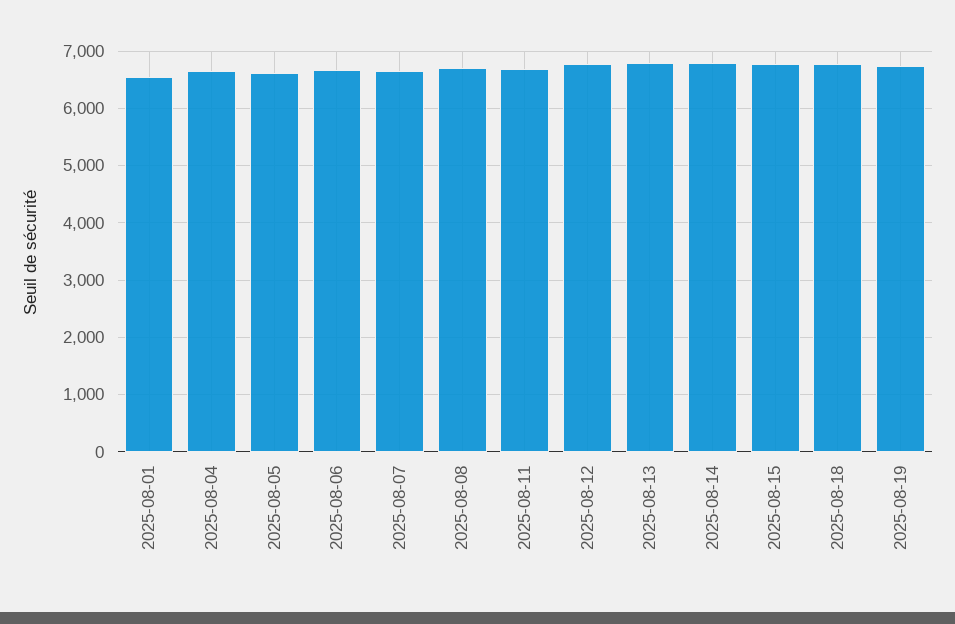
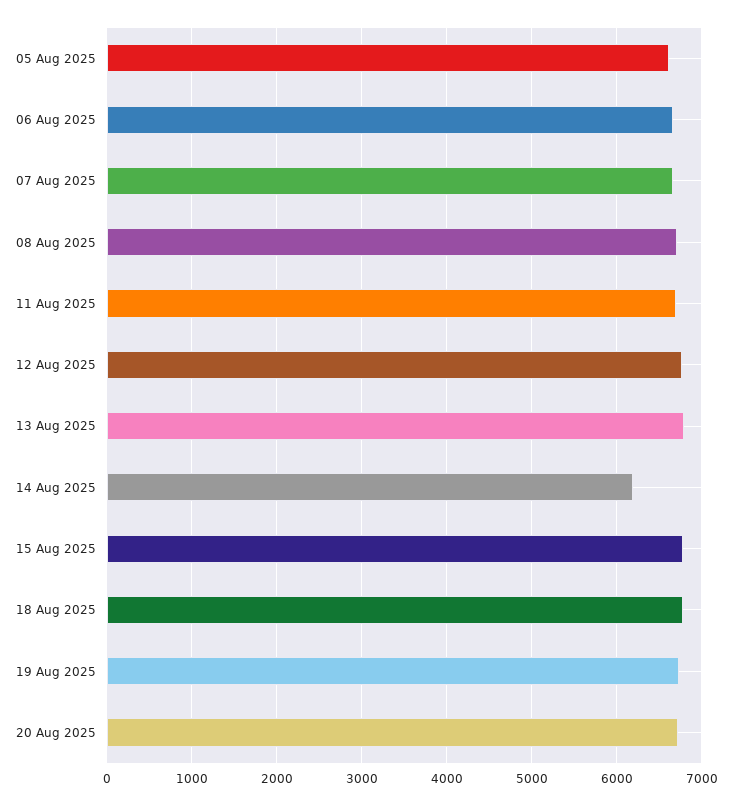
2025-08-01: 6600 -> none
2025-08-04: 6600 -> none
2025-08-14: 6800 -> 6200
20 Aug 2025: none -> 6700

